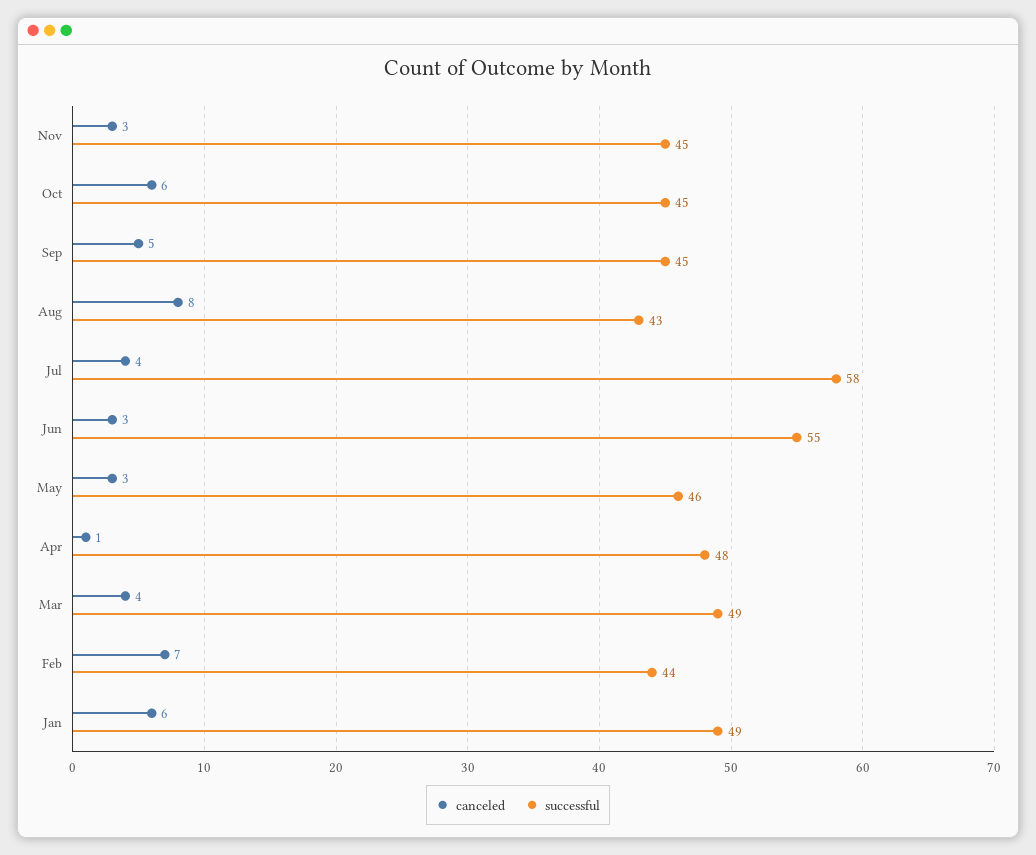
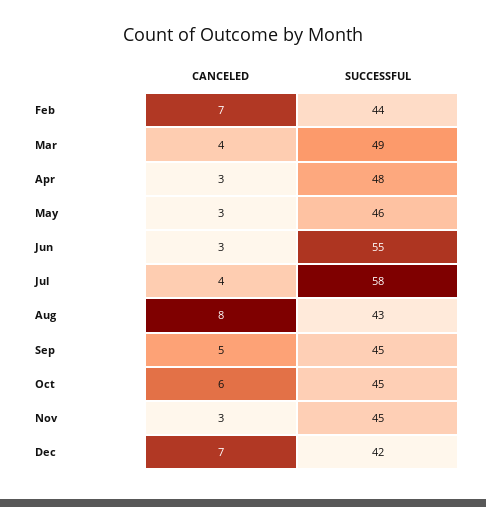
canceled, Apr: 1 -> 3
canceled, Jan: 6 -> none
successful, Jan: 49 -> none
canceled, Dec: none -> 7
successful, Dec: none -> 42

